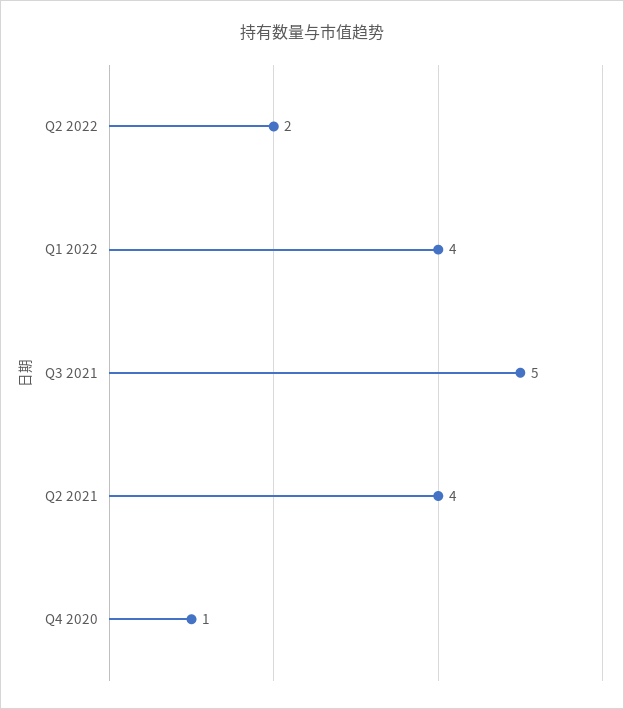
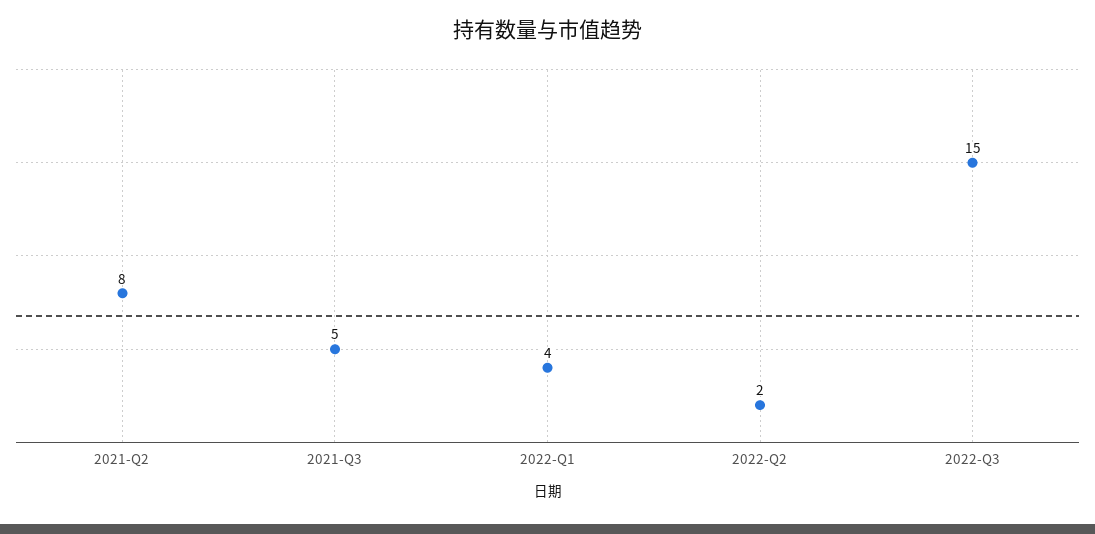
Q2 2021: 4 -> 8
Q4 2020: 1 -> none
2022-Q3: none -> 15

